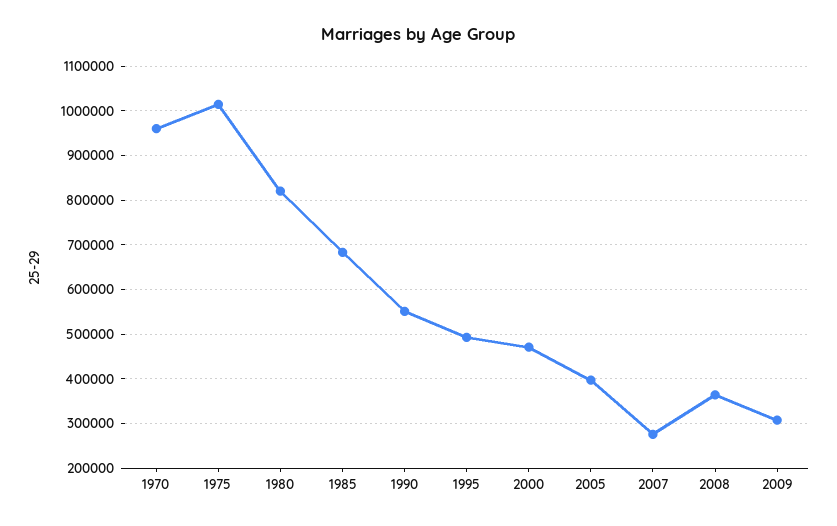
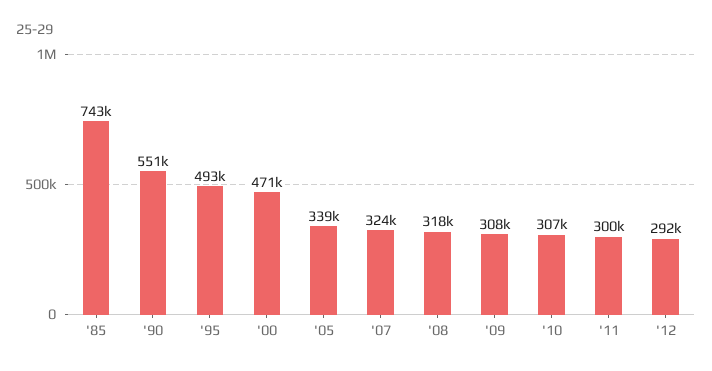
1970: 960000 -> none
1975: 1020000 -> none
1980: 820000 -> none
1985: 680000 -> 743000
2005: 400000 -> 339000
2007: 280000 -> 324000
2008: 360000 -> 318000
'10: none -> 307000
'11: none -> 300000
'12: none -> 292000

